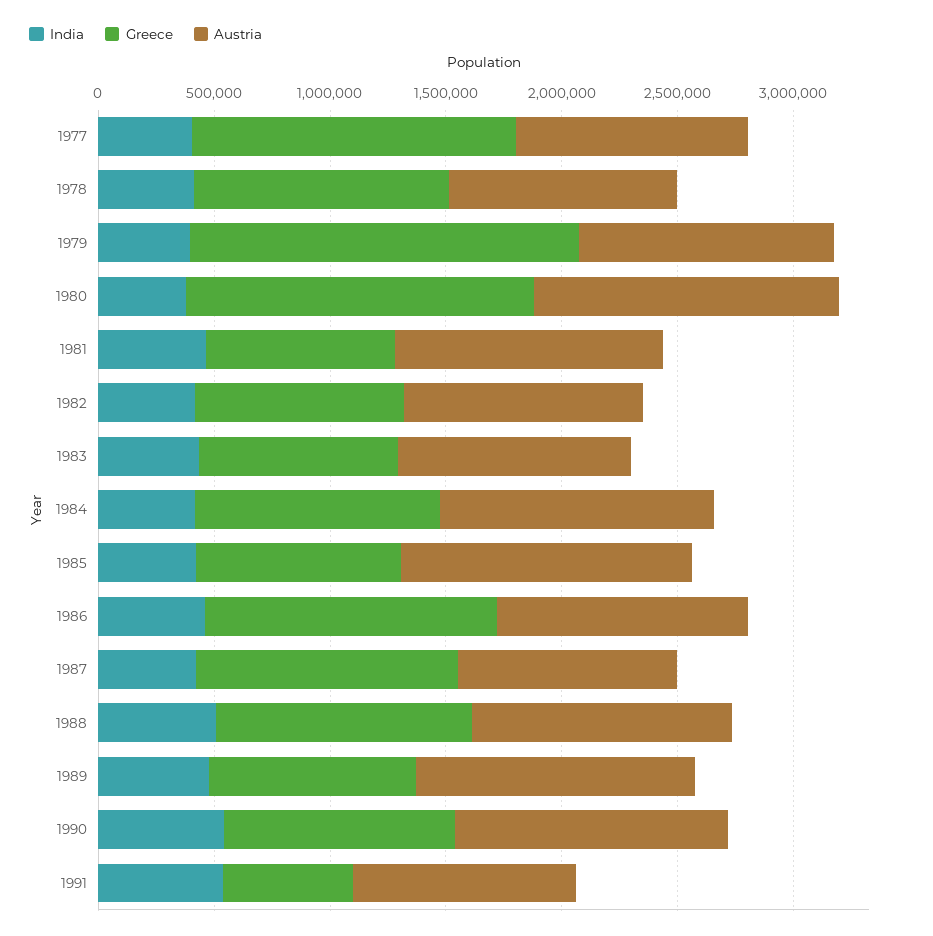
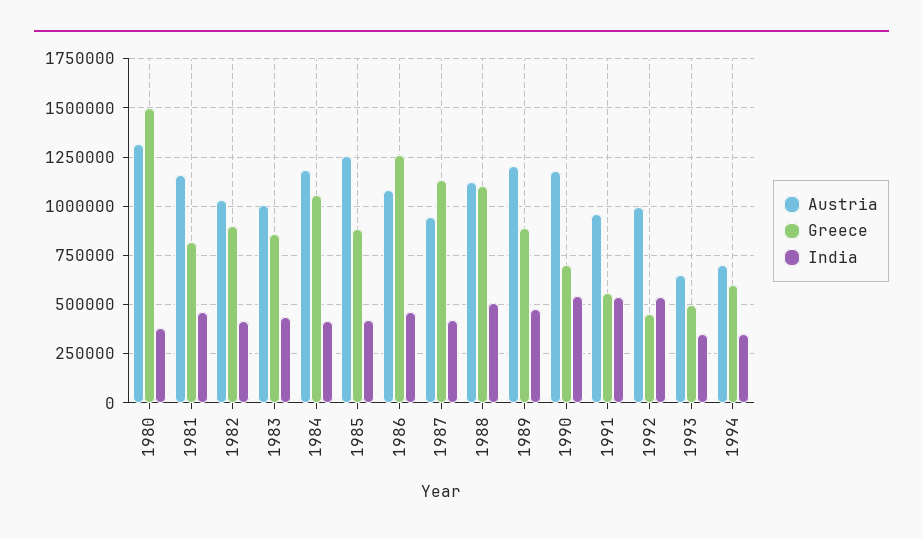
India, 1977: 400000 -> none
Greece, 1977: 1400000 -> none
Austria, 1977: 1000000 -> none
India, 1978: 400000 -> none
Greece, 1978: 1100000 -> none
Austria, 1978: 1000000 -> none
India, 1979: 400000 -> none
Greece, 1979: 1700000 -> none
Austria, 1979: 1100000 -> none
Greece, 1990: 1000000 -> 700000
Austria, 1992: none -> 1000000
Greece, 1992: none -> 450000
India, 1992: none -> 550000
Austria, 1993: none -> 650000
Greece, 1993: none -> 500000
India, 1993: none -> 350000
Austria, 1994: none -> 700000
Greece, 1994: none -> 600000
India, 1994: none -> 350000

